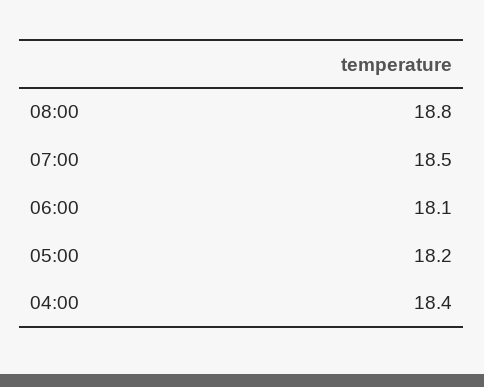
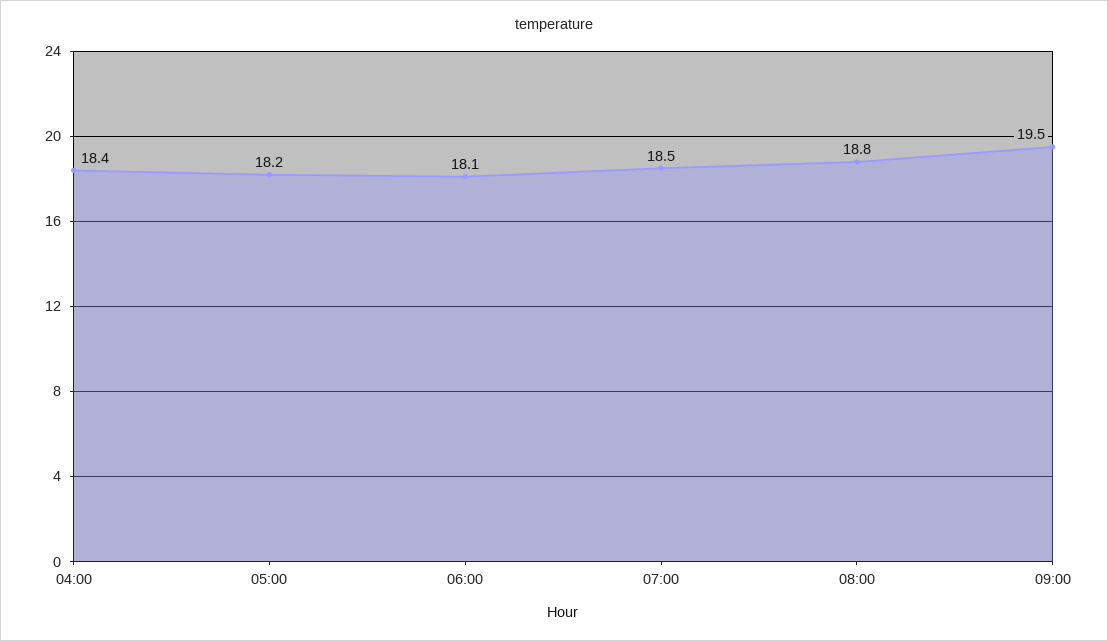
09:00: none -> 19.5

